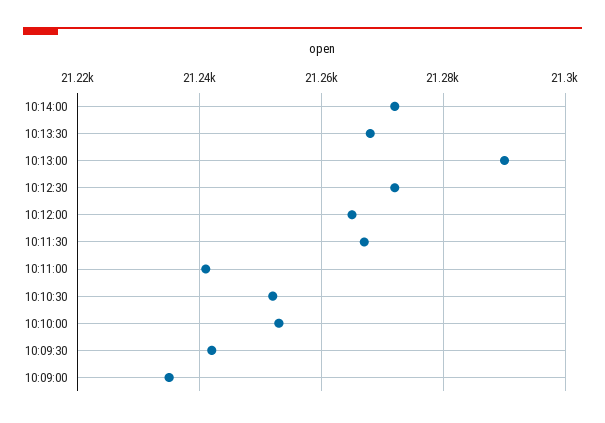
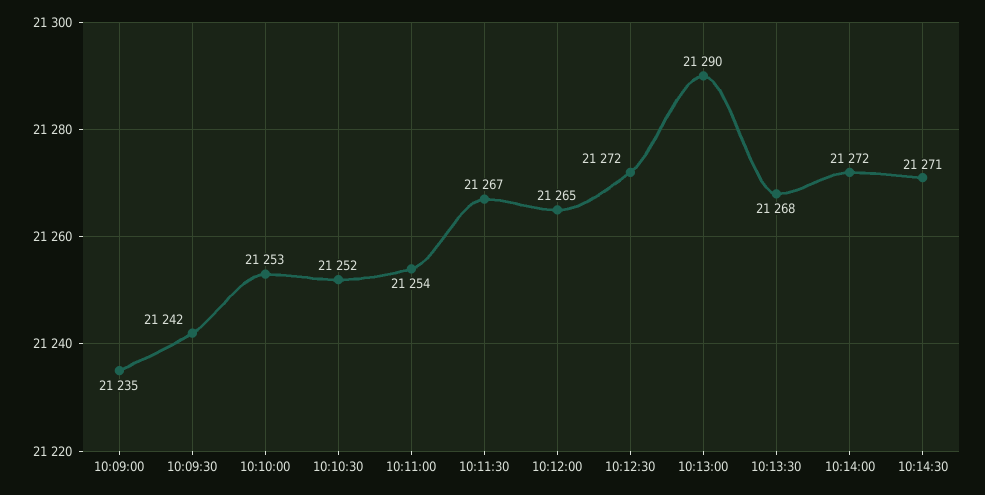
10:11:00: 21240 -> 21254
10:14:30: none -> 21271

